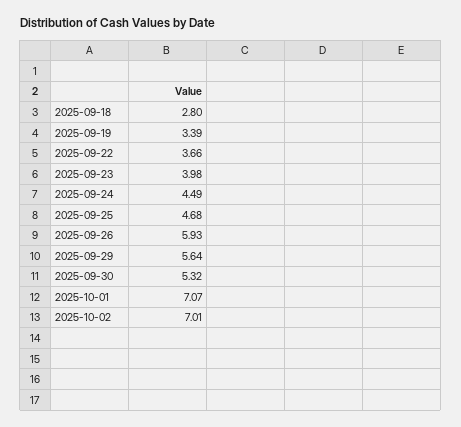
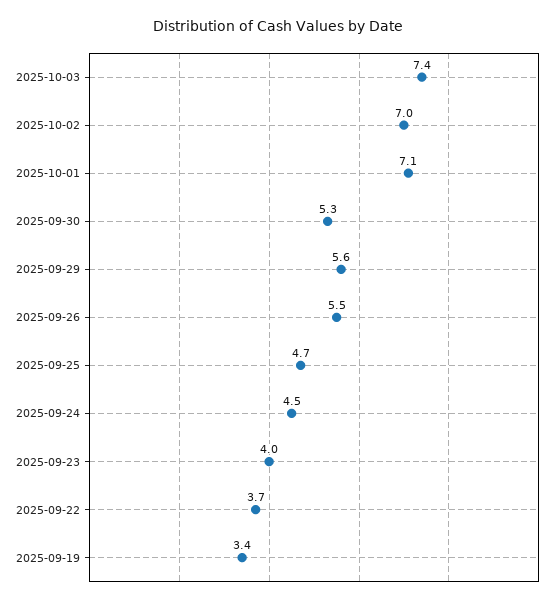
2025-09-18: 2.8 -> none
2025-09-26: 5.93 -> 5.5
2025-10-03: none -> 7.4

